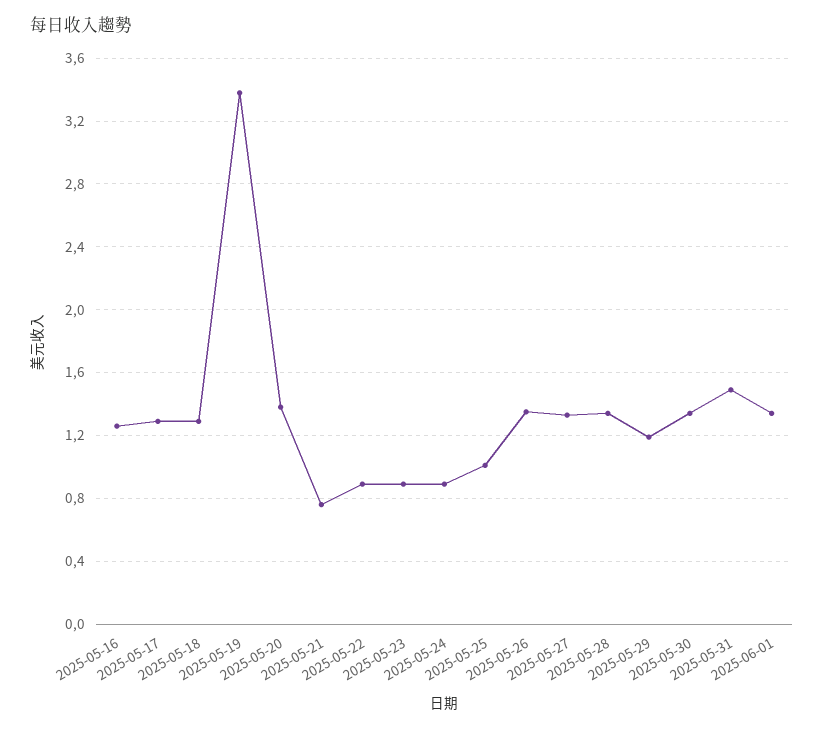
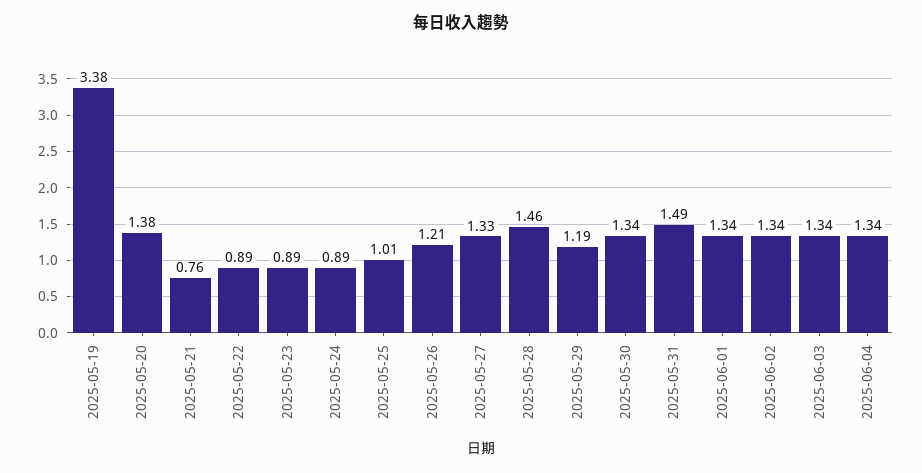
2025-05-16: 1.25 -> none
2025-05-17: 1.3 -> none
2025-05-18: 1.3 -> none
2025-05-26: 1.35 -> 1.21
2025-05-28: 1.35 -> 1.46
2025-06-02: none -> 1.34
2025-06-03: none -> 1.34
2025-06-04: none -> 1.34

